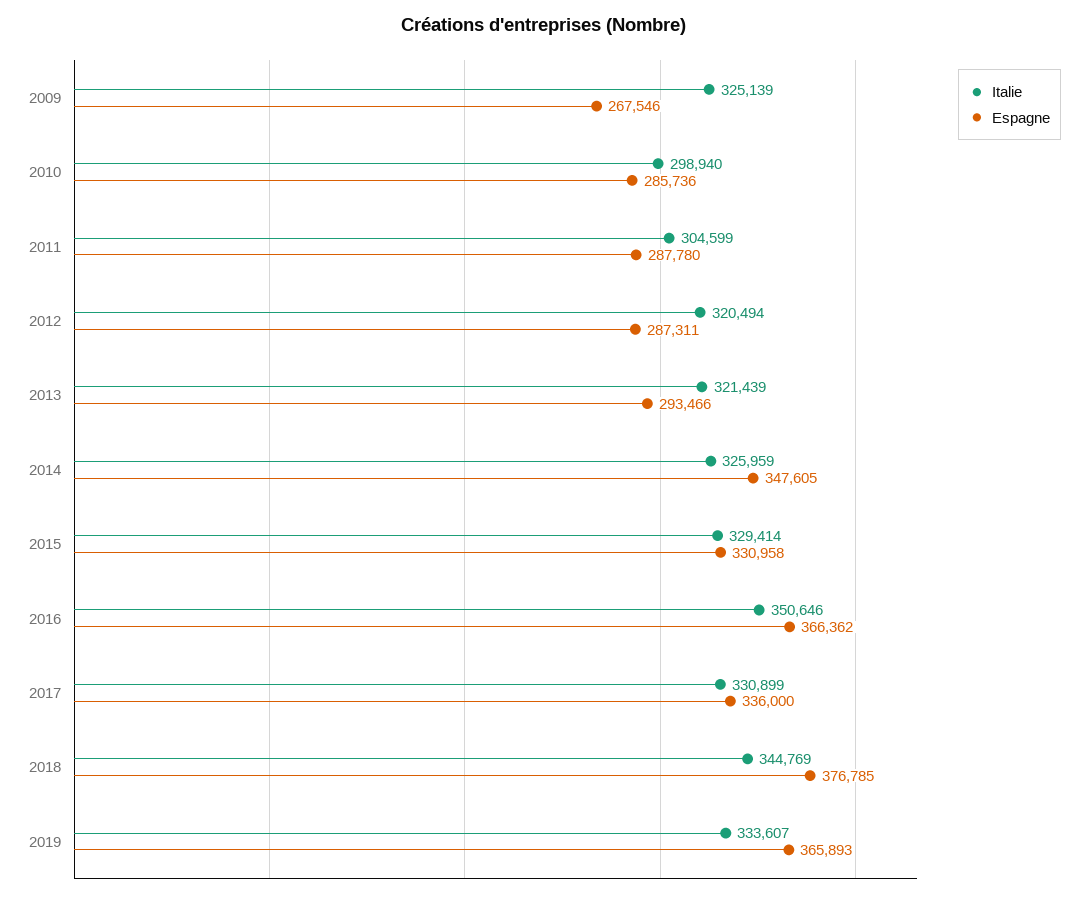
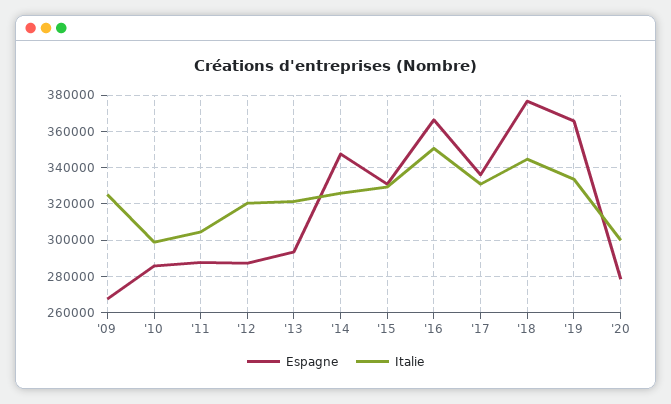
Espagne, '20: none -> 280000
Italie, '20: none -> 300000

